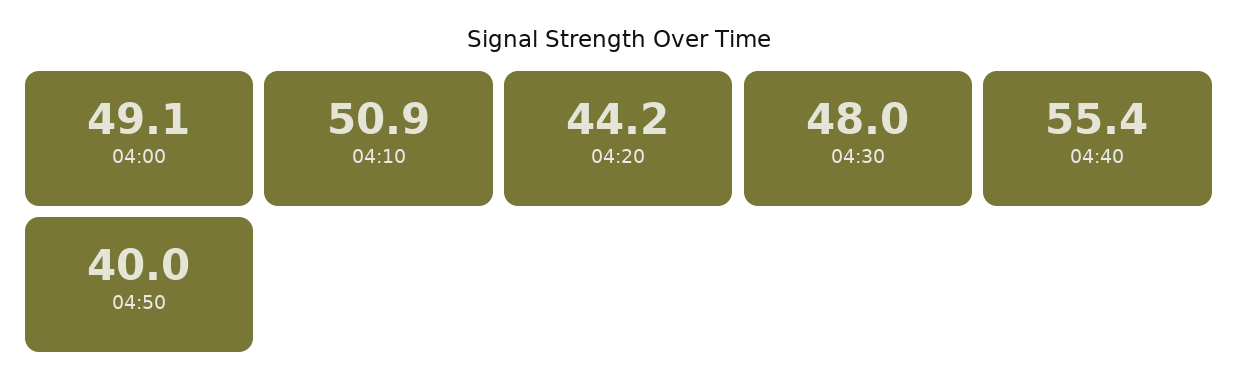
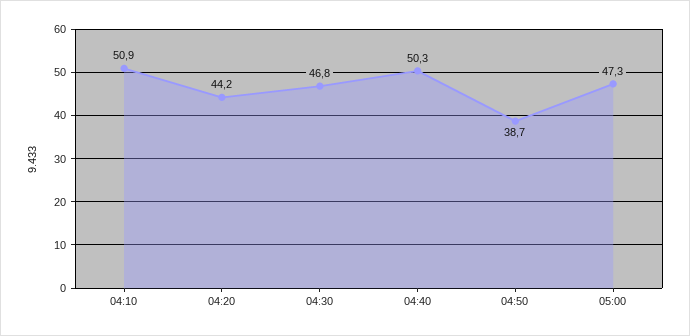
04:00: 49.1 -> none
04:30: 48 -> 46.8
04:40: 55.4 -> 50.3
04:50: 40 -> 38.7
05:00: none -> 47.3

